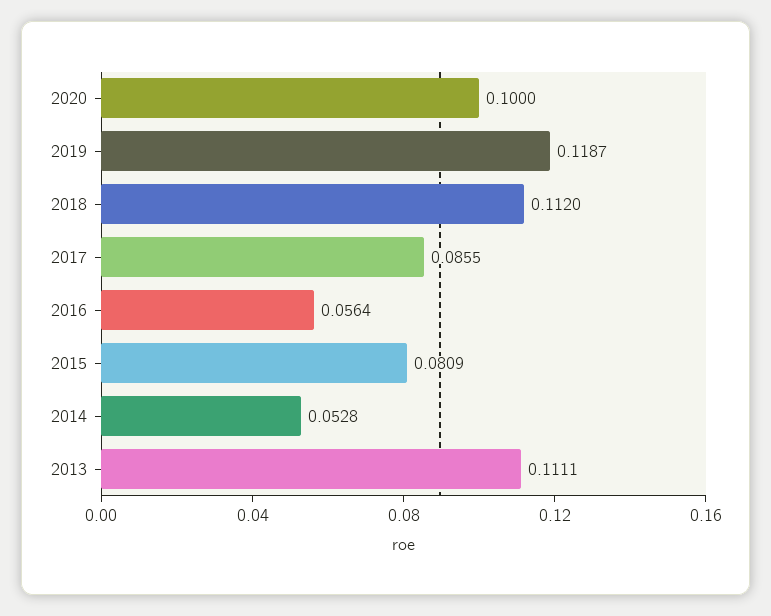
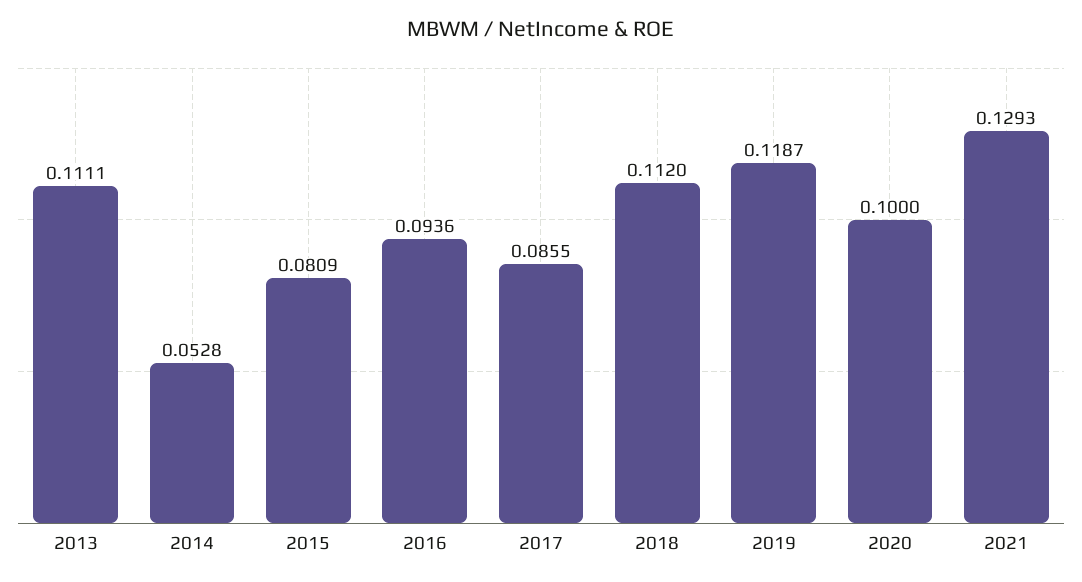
2016: 0.0564 -> 0.0936
2021: none -> 0.1293

